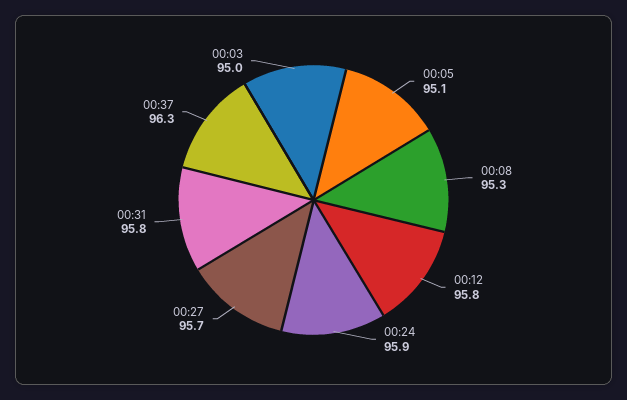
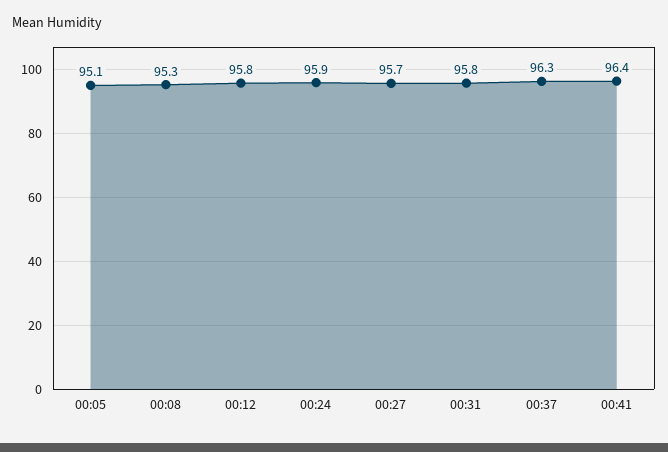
00:03: 95 -> none
00:41: none -> 96.4

